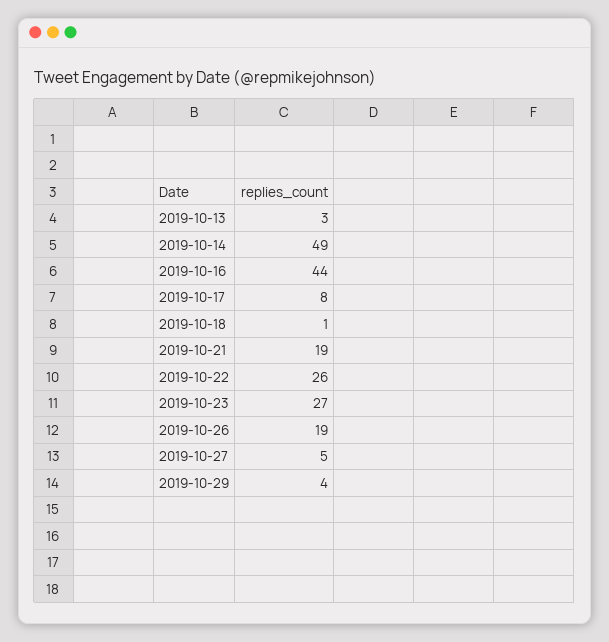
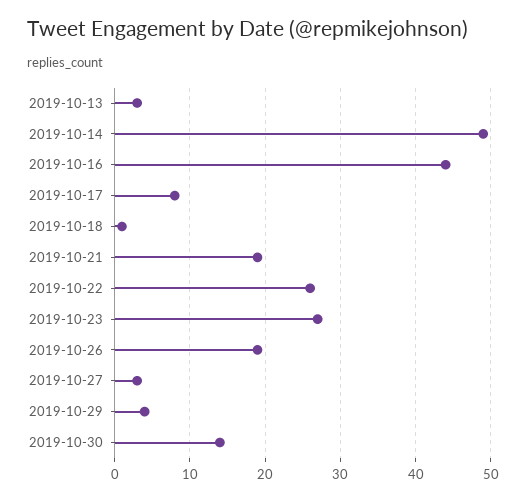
2019-10-27: 5 -> 3
2019-10-30: none -> 14

